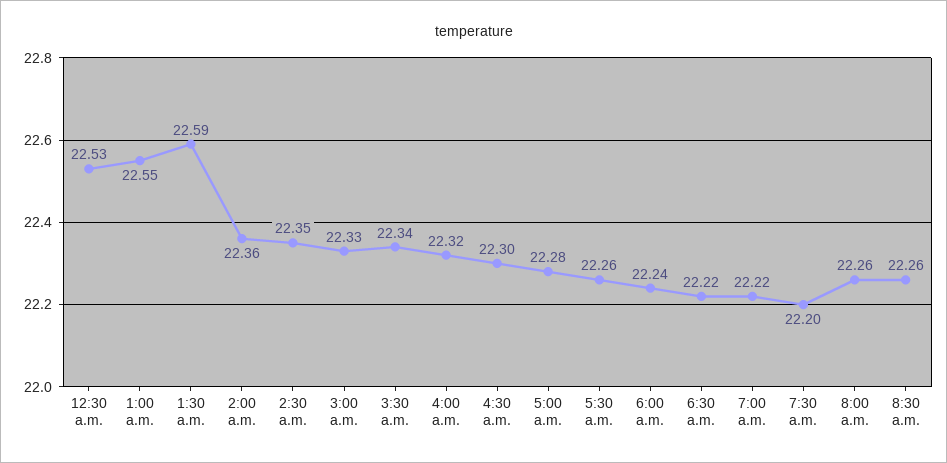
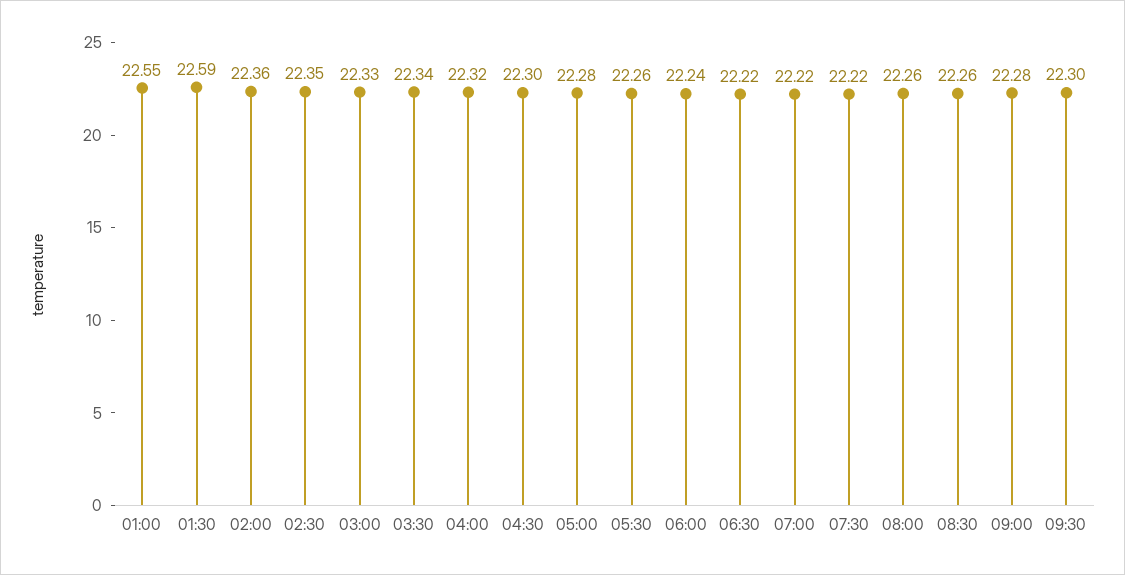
12:30 a.m.: 22.53 -> none
7:30 a.m.: 22.2 -> 22.22
09:00: none -> 22.28
09:30: none -> 22.3

